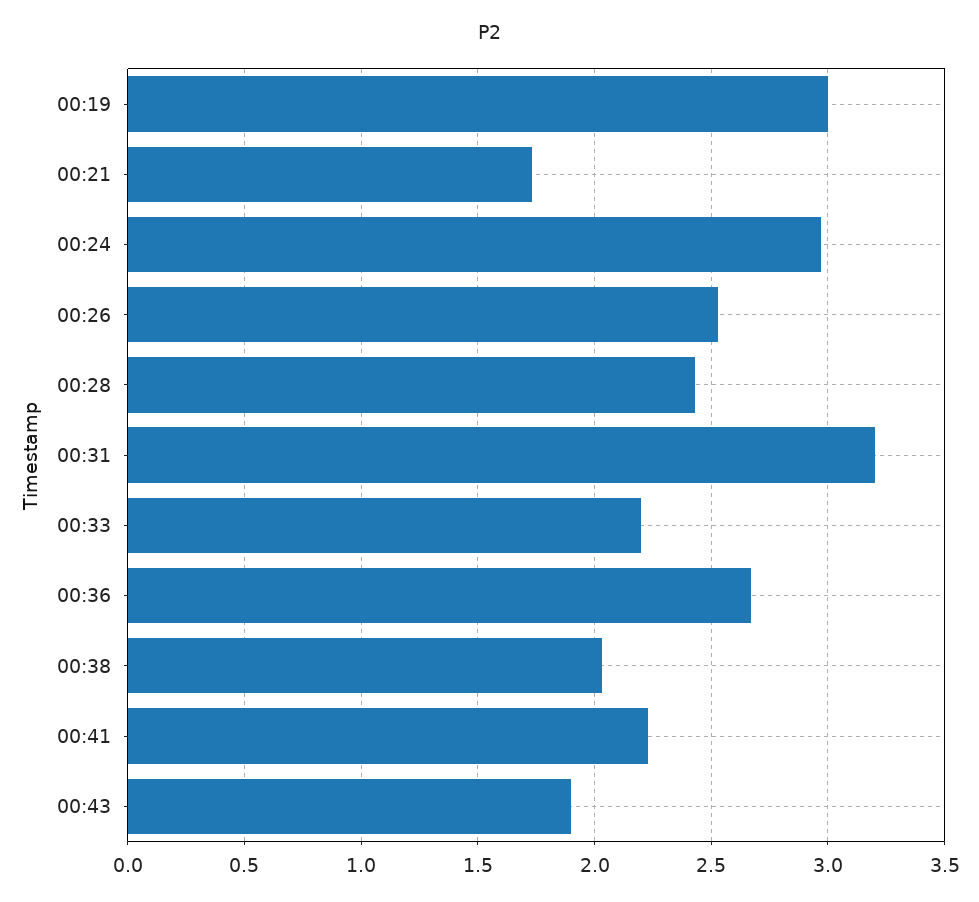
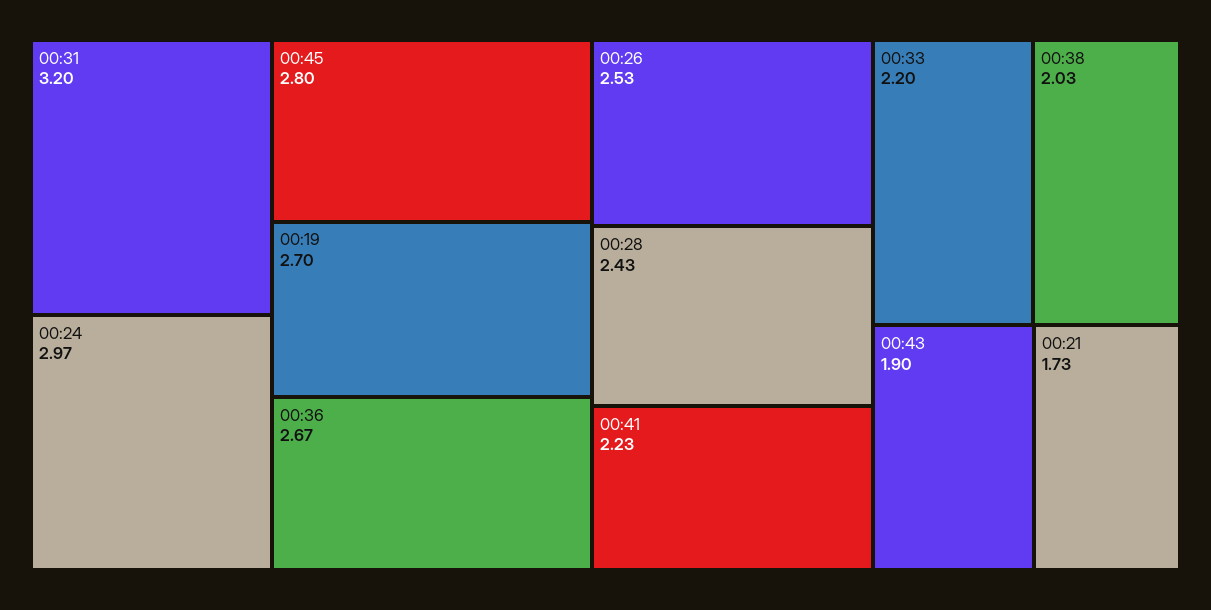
00:19: 3 -> 2.7
00:45: none -> 2.8

